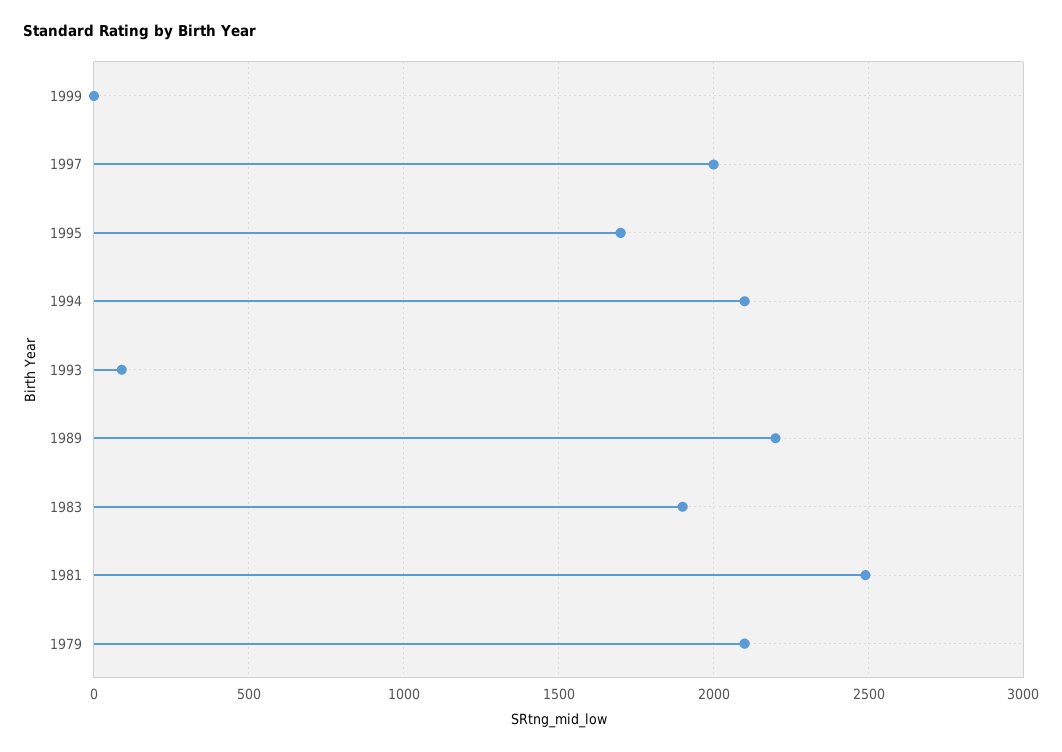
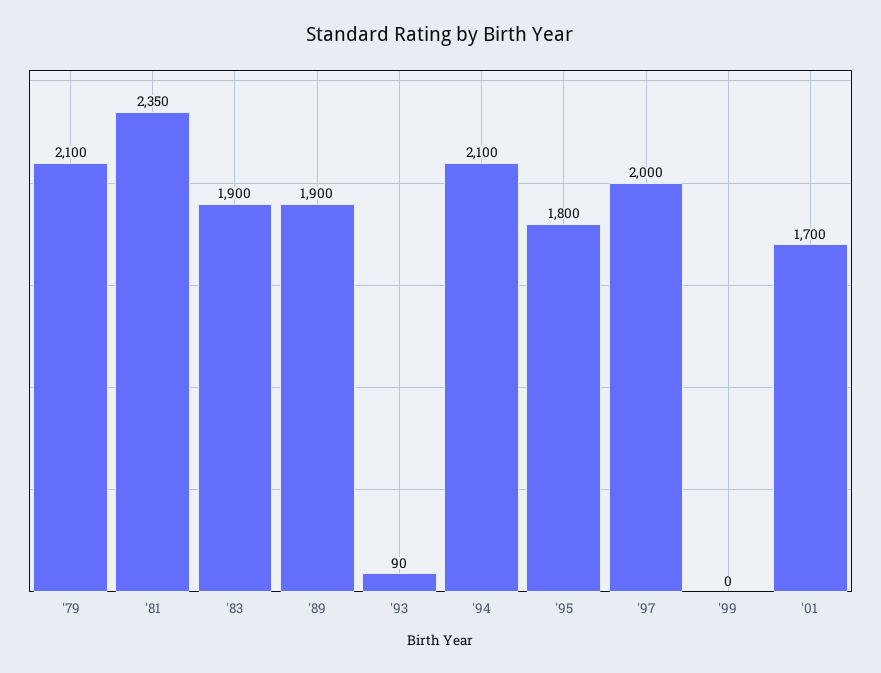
1995: 1700 -> 1800
1989: 2200 -> 1900
1981: 2500 -> 2350
'01: none -> 1700

